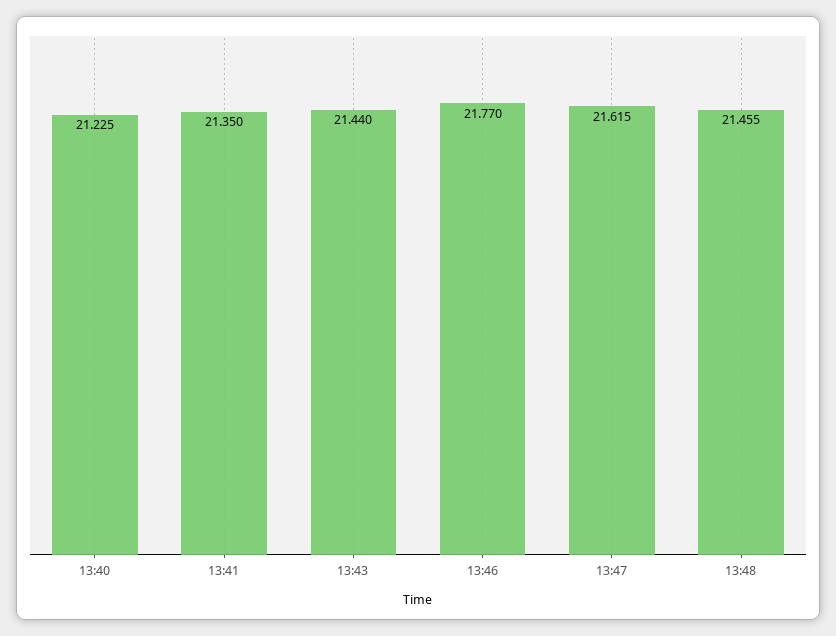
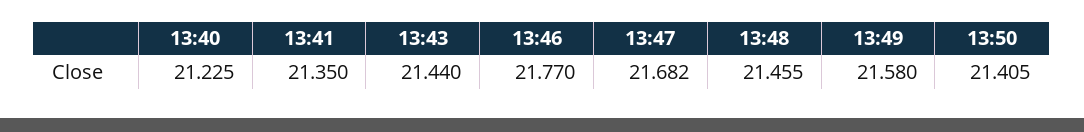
13:47: 21.615 -> 21.682
13:49: none -> 21.58
13:50: none -> 21.405

